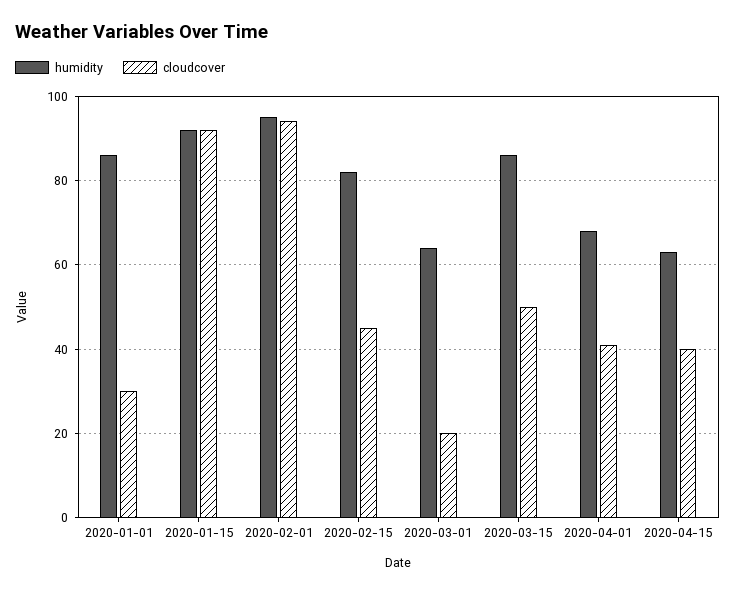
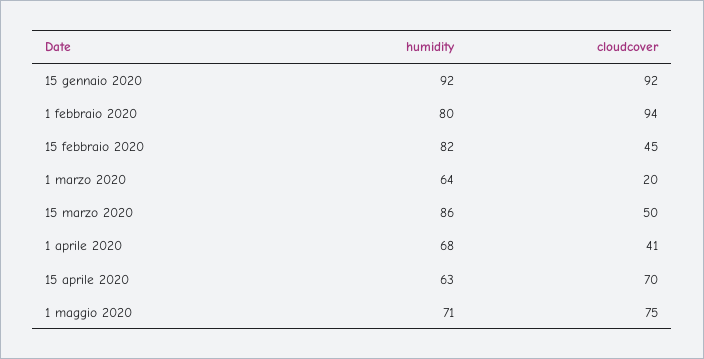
humidity, 2020-01-01: 85 -> none
cloudcover, 2020-01-01: 30 -> none
humidity, 2020-02-01: 95 -> 80
cloudcover, 2020-04-15: 40 -> 70
humidity, 1 maggio 2020: none -> 71
cloudcover, 1 maggio 2020: none -> 75

